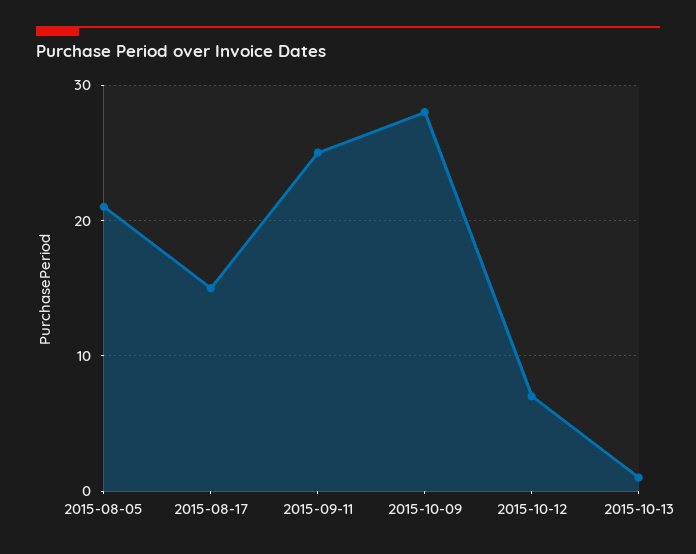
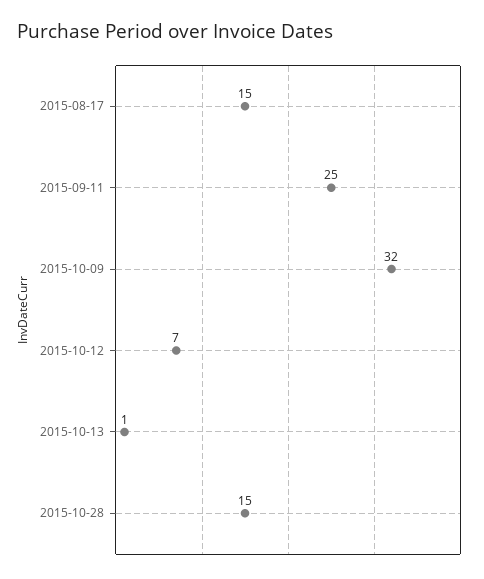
2015-08-05: 21 -> none
2015-10-09: 28 -> 32
2015-10-28: none -> 15

